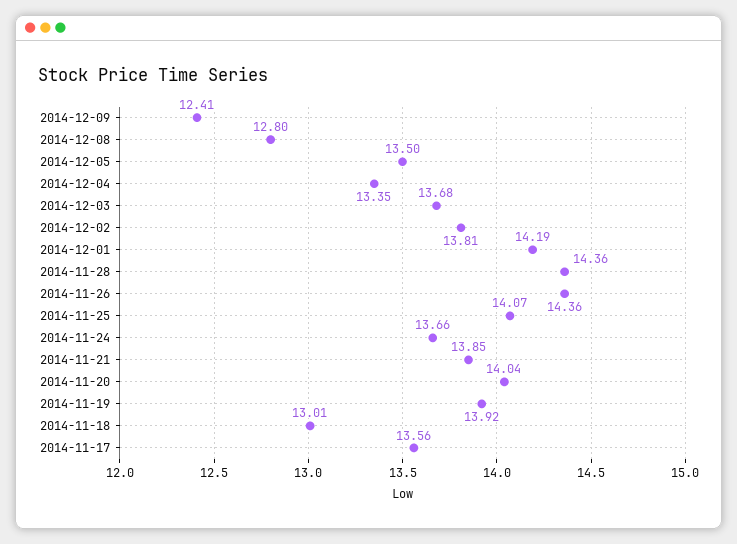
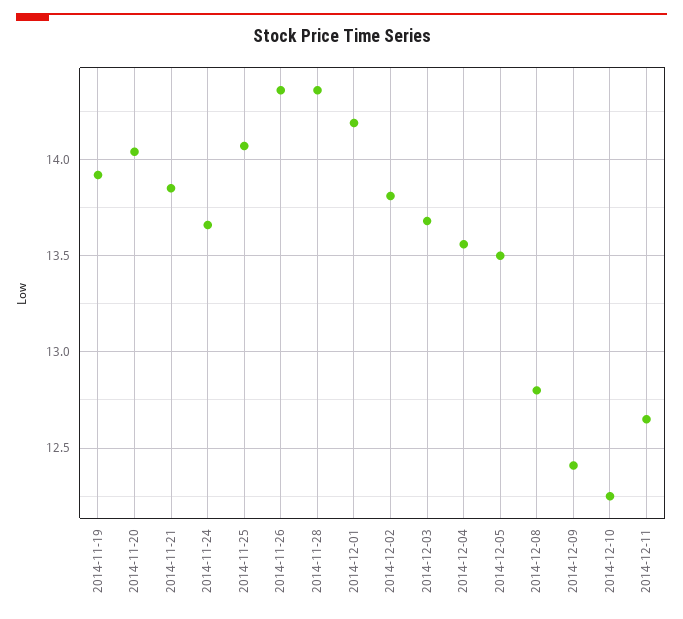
2014-12-04: 13.35 -> 13.55
2014-11-18: 13.01 -> none
2014-11-17: 13.56 -> none
2014-12-10: none -> 12.25
2014-12-11: none -> 12.65

